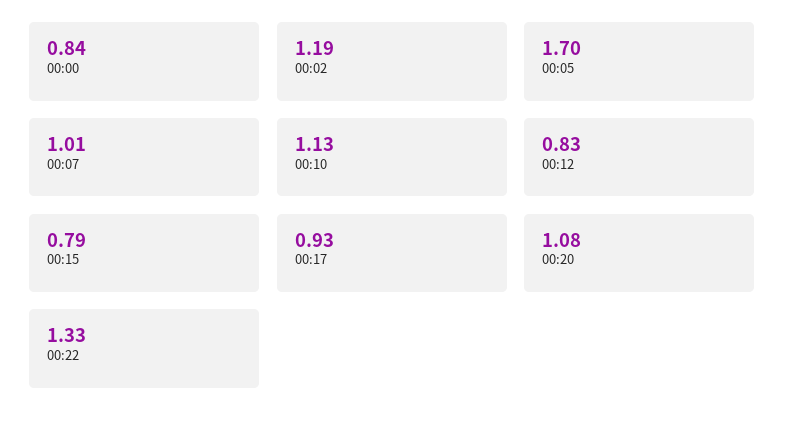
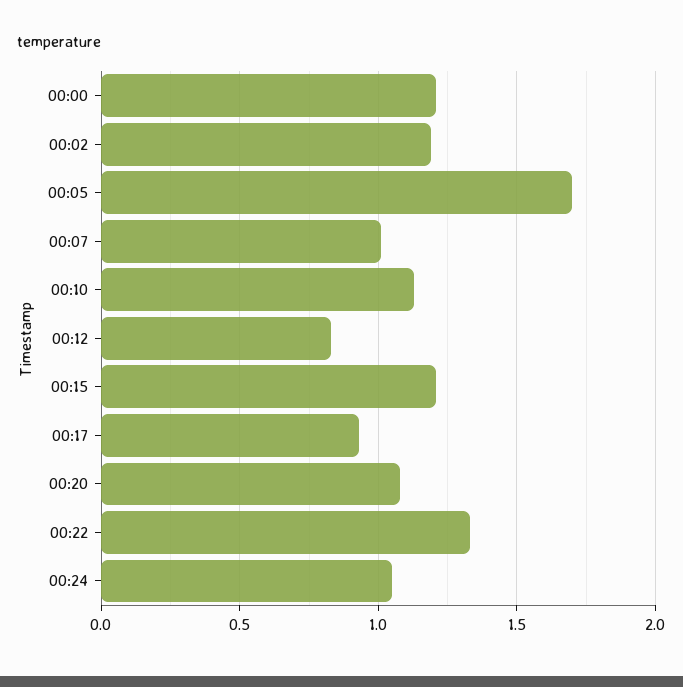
00:00: 0.84 -> 1.2
00:15: 0.79 -> 1.2
00:24: none -> 1.05

